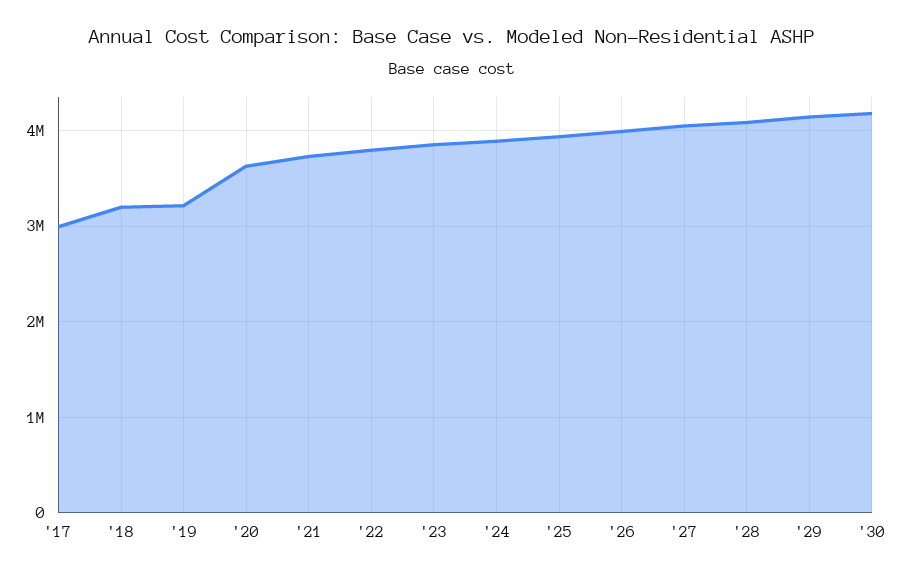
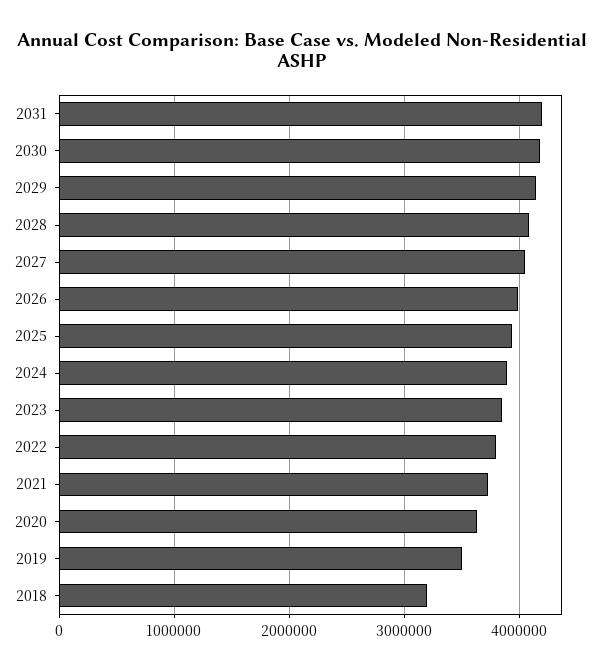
'17: 3000000 -> none
'19: 3200000 -> 3500000
2031: none -> 4200000

